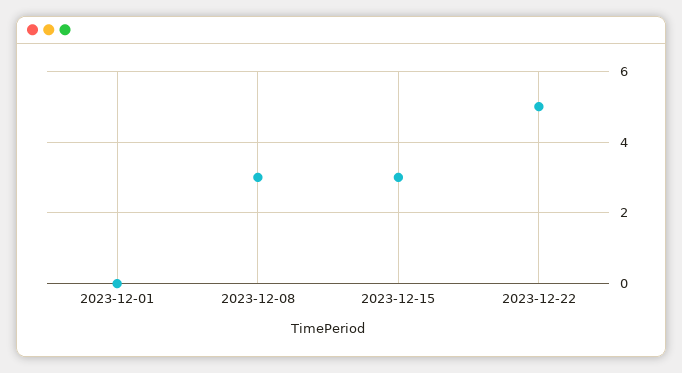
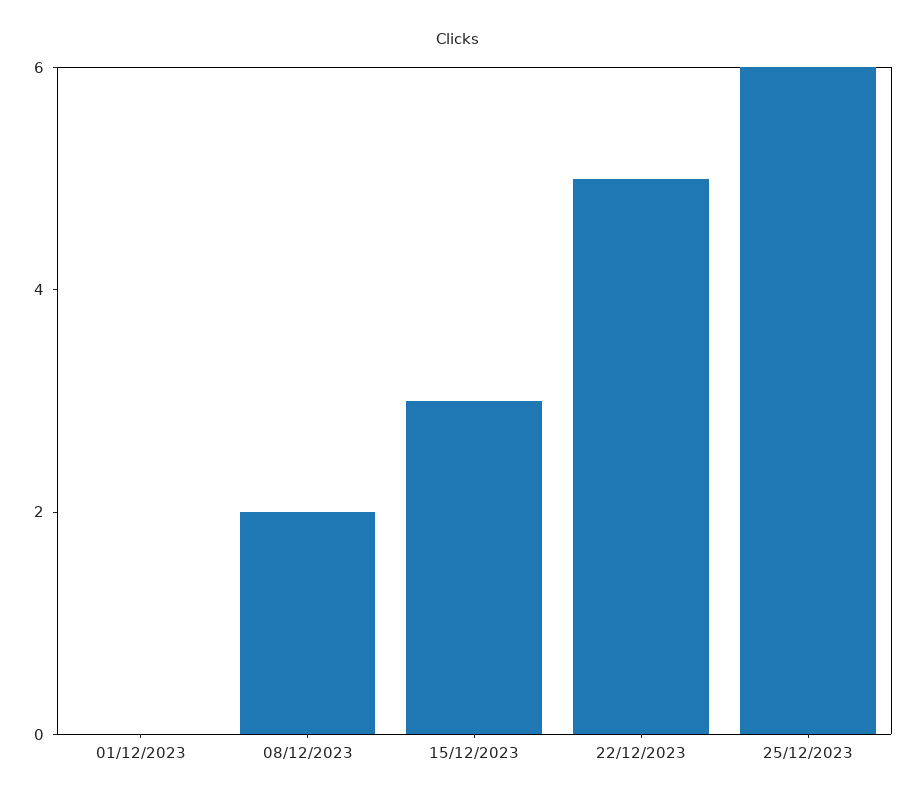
2023-12-08: 3 -> 2
25/12/2023: none -> 6

